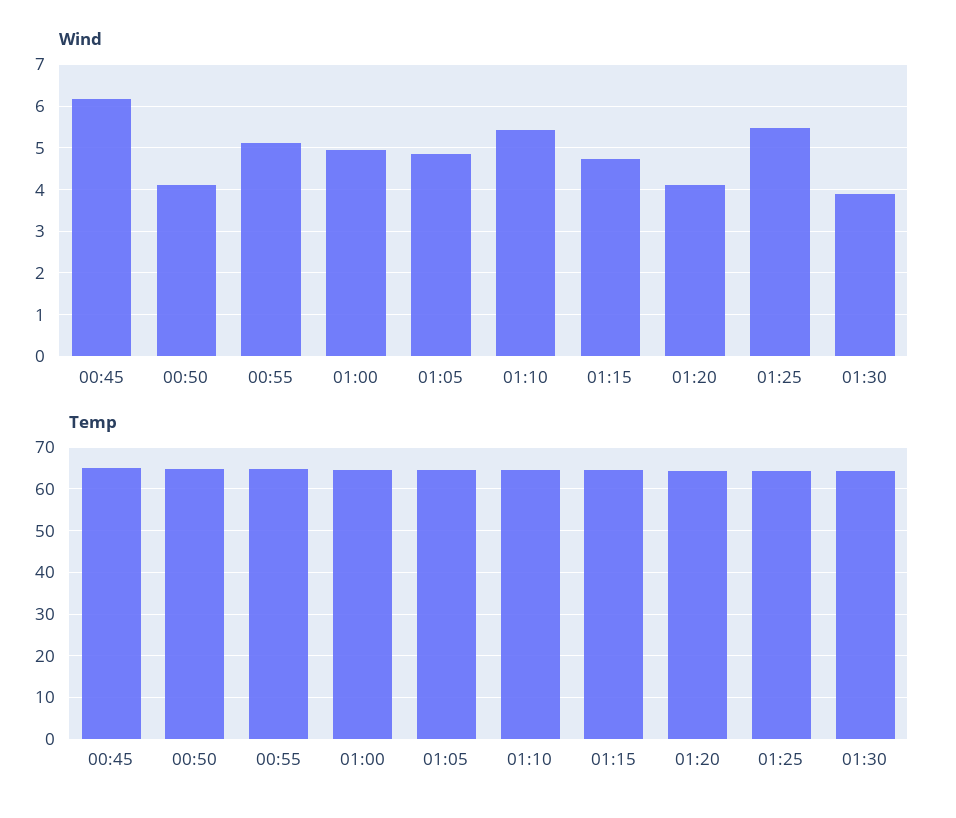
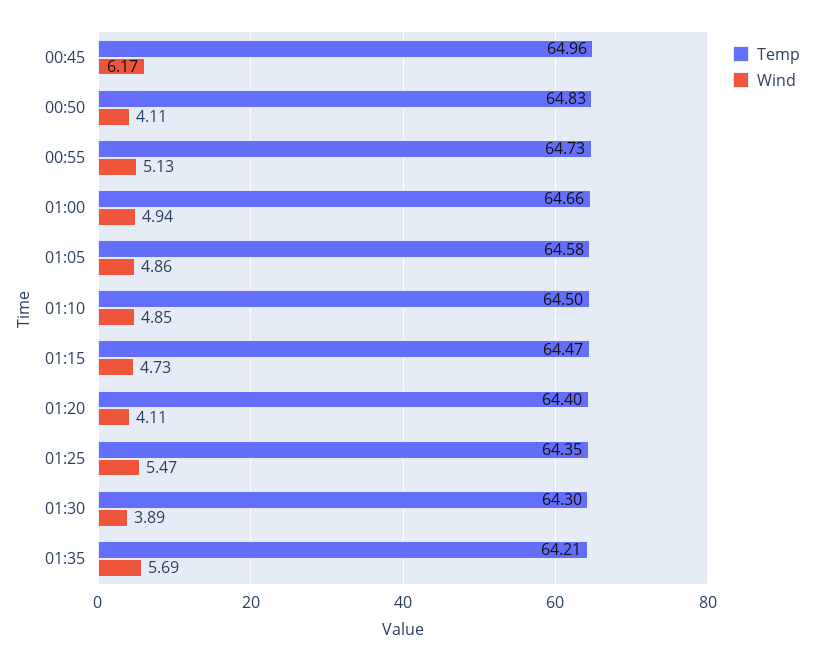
Wind, 01:10: 5.4 -> 4.85
Temp, 01:35: none -> 64.21
Wind, 01:35: none -> 5.69

